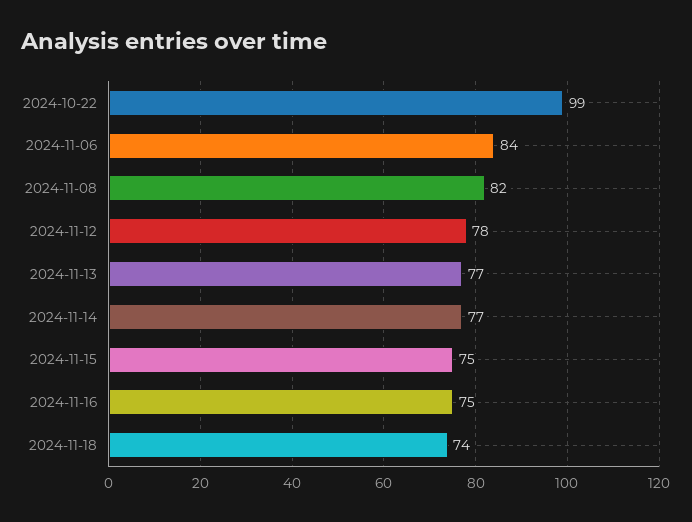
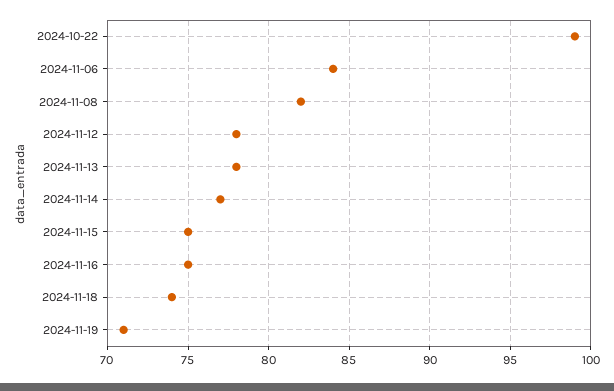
2024-11-13: 77 -> 78
2024-11-19: none -> 71

